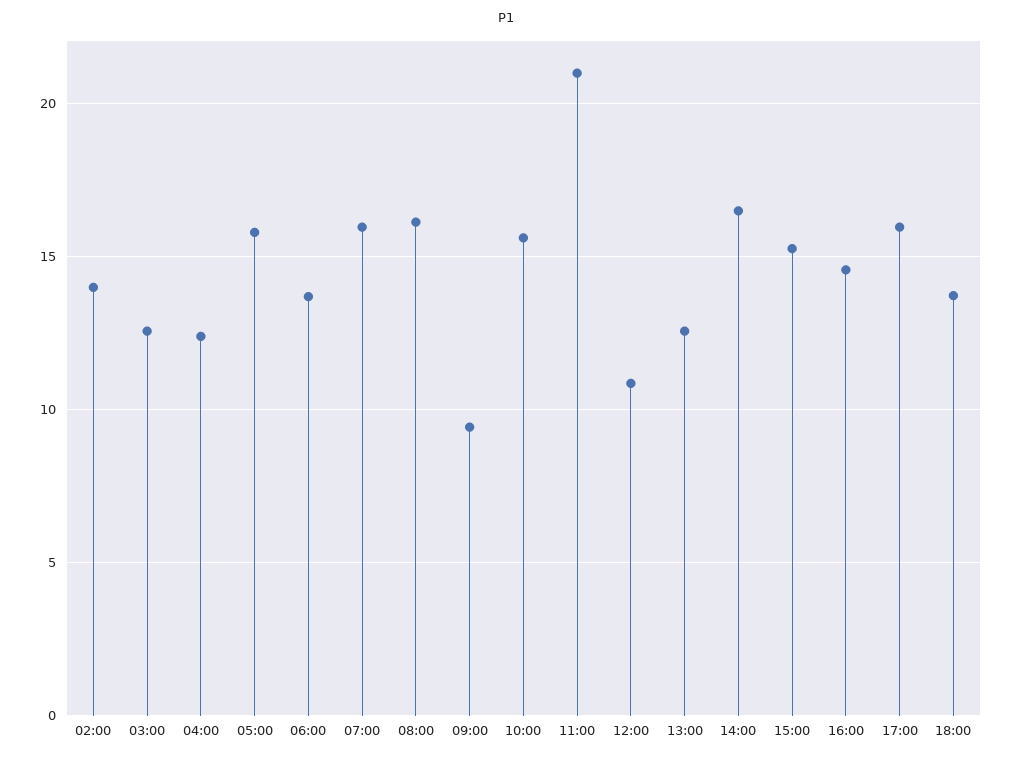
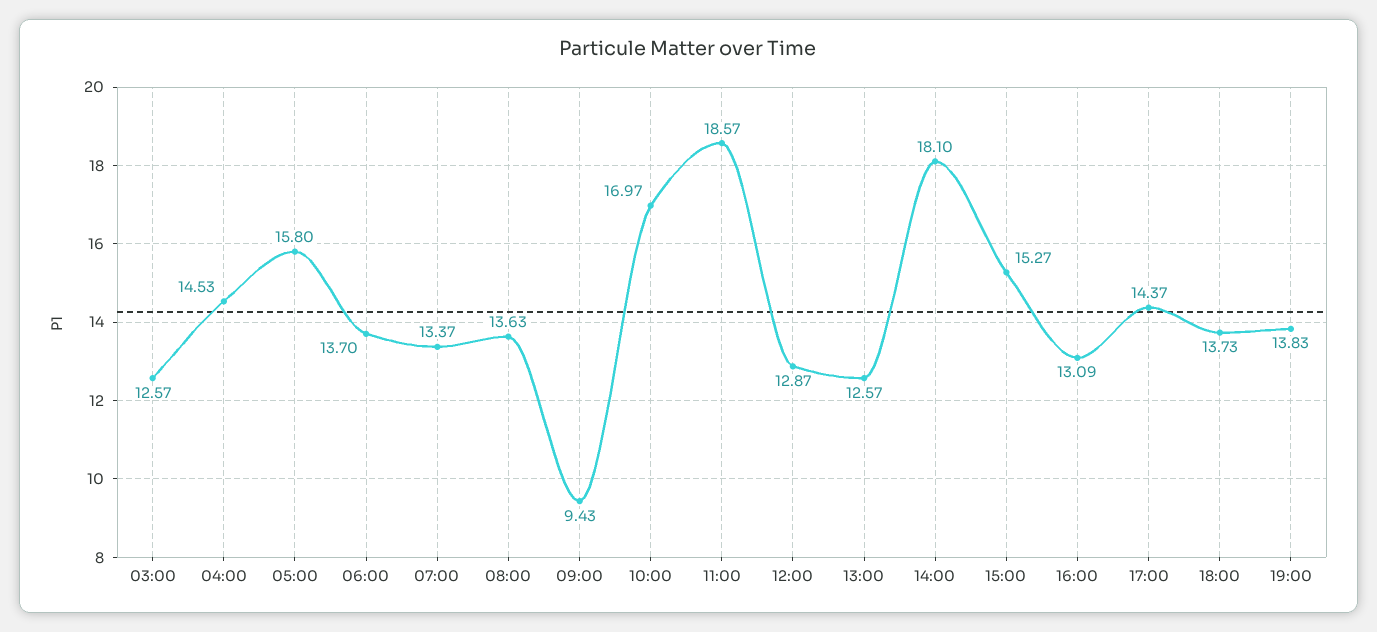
02:00: 14 -> none
04:00: 12.5 -> 14.53
07:00: 16 -> 13.37
08:00: 16 -> 13.63
10:00: 15.5 -> 16.97
11:00: 21 -> 18.57
12:00: 11 -> 12.87
14:00: 16.5 -> 18.1
16:00: 14.5 -> 13.09
17:00: 16 -> 14.37
19:00: none -> 13.83

